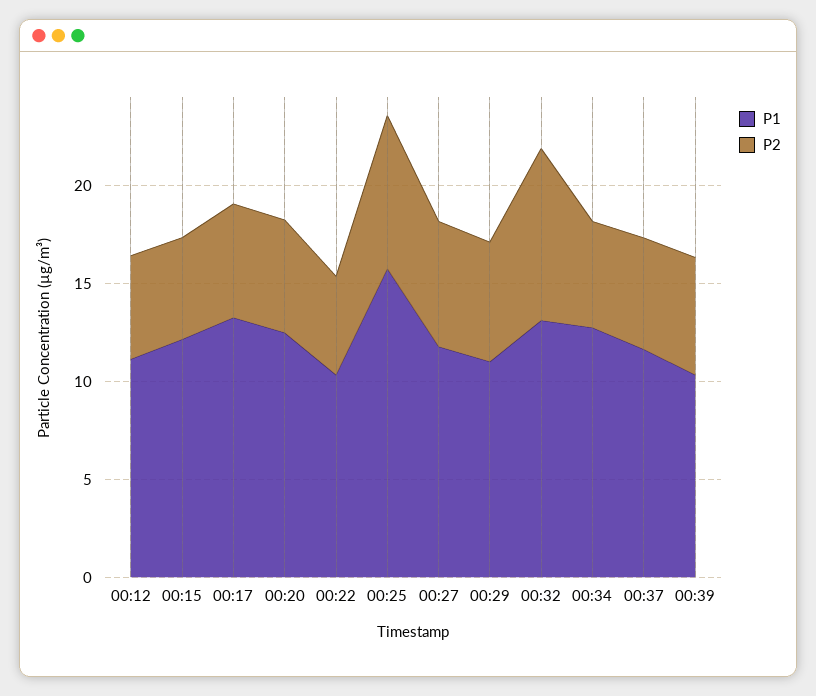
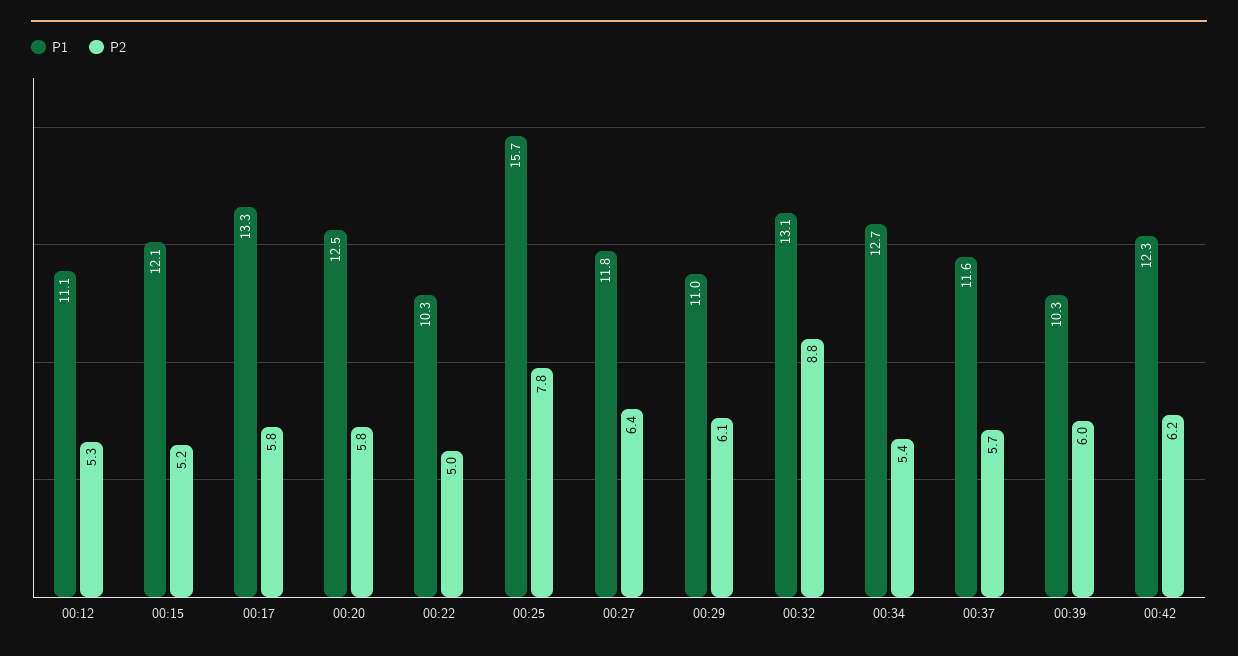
P1, 00:42: none -> 12.3
P2, 00:42: none -> 6.2

